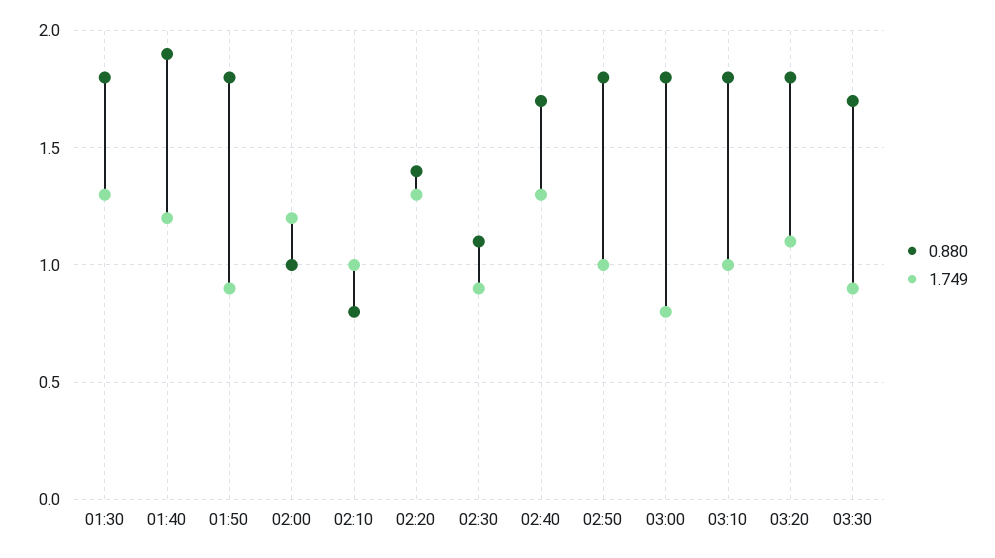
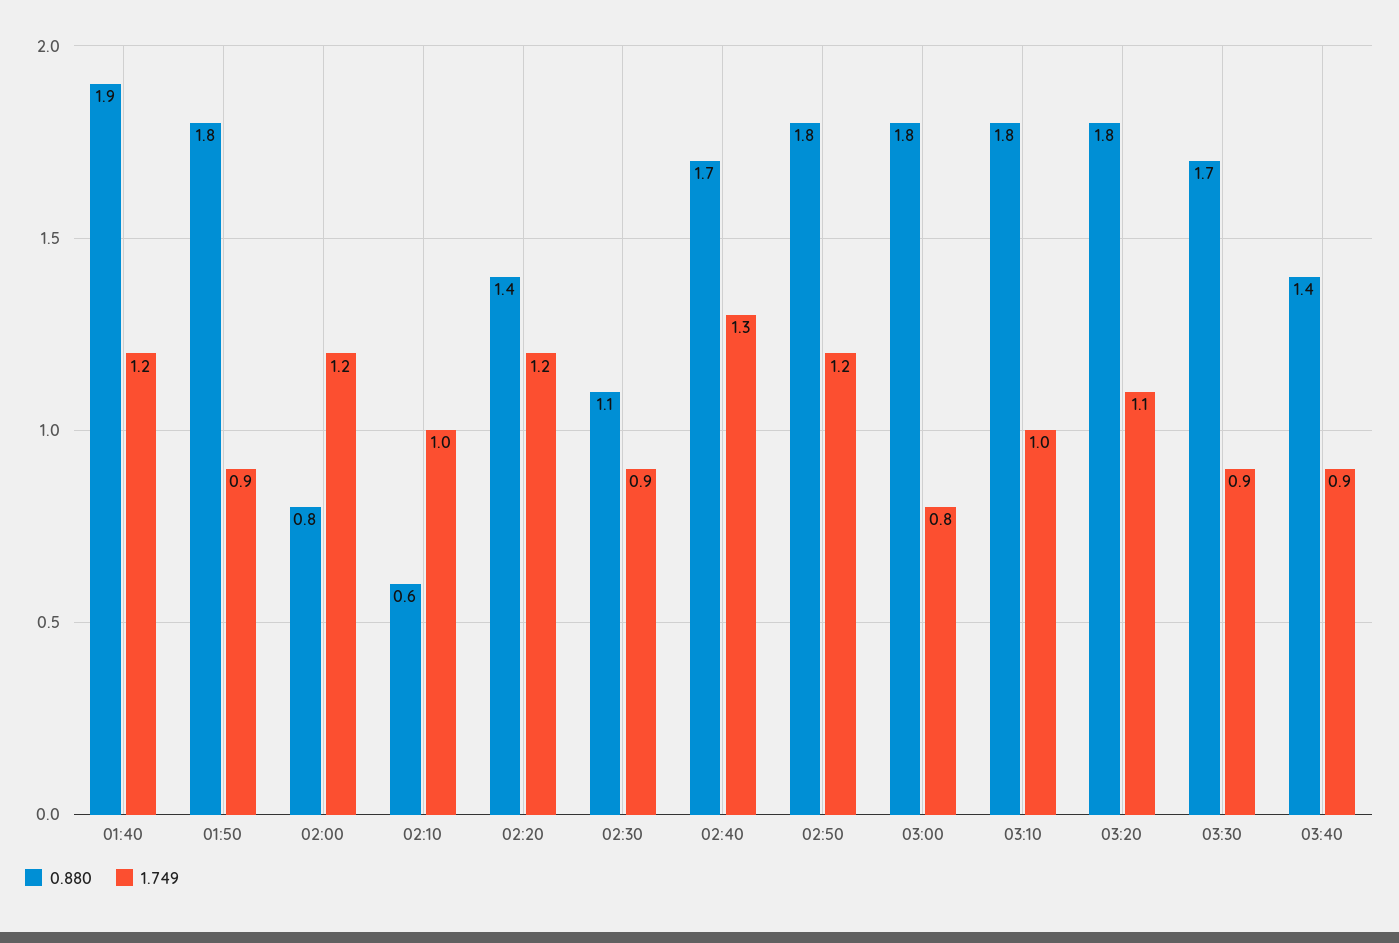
0.880, 01:30: 1.8 -> none
1.749, 01:30: 1.3 -> none
0.880, 02:00: 1 -> 0.8
0.880, 02:10: 0.8 -> 0.6
1.749, 02:20: 1.3 -> 1.2
1.749, 02:50: 1 -> 1.2
0.880, 03:40: none -> 1.4
1.749, 03:40: none -> 0.9

